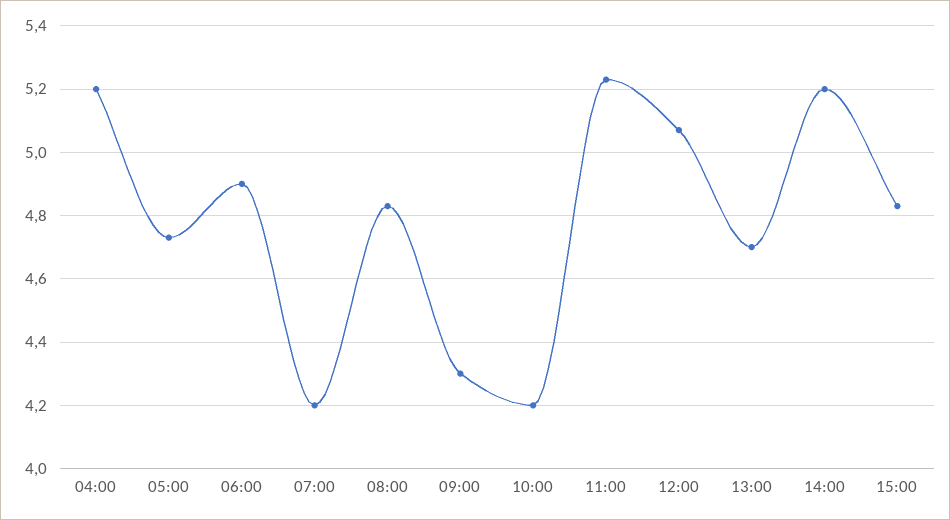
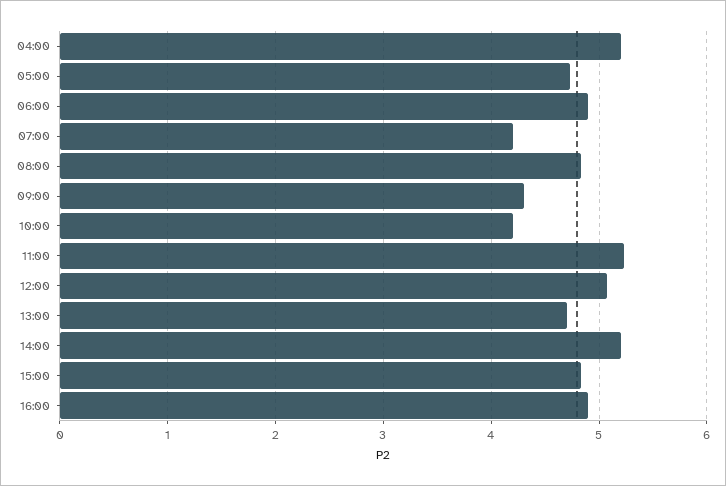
16:00: none -> 4.9

